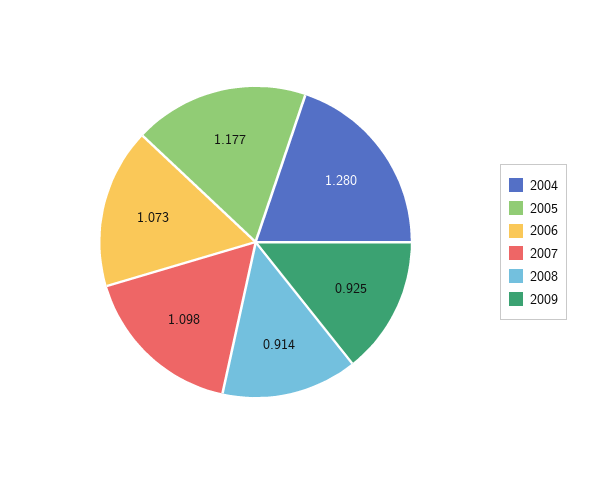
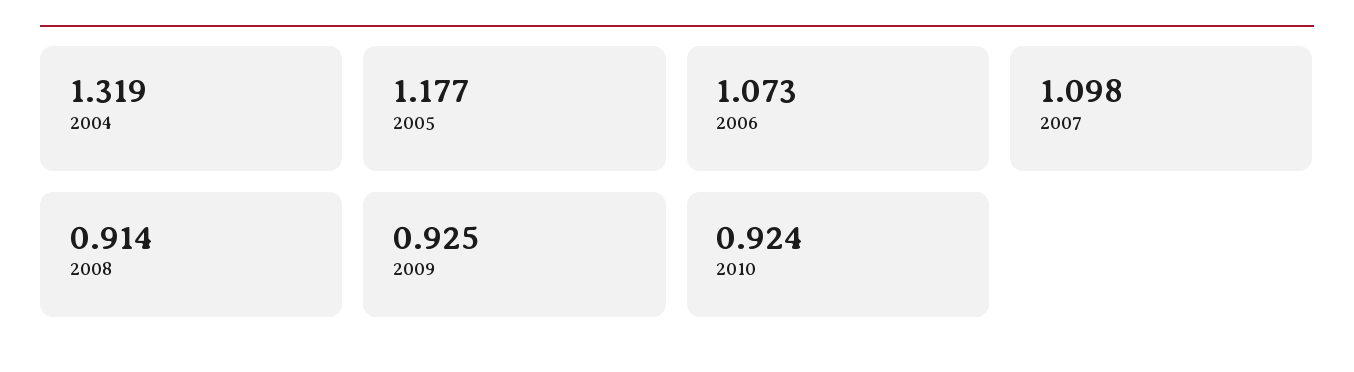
2004: 1.28 -> 1.319
2010: none -> 0.924

